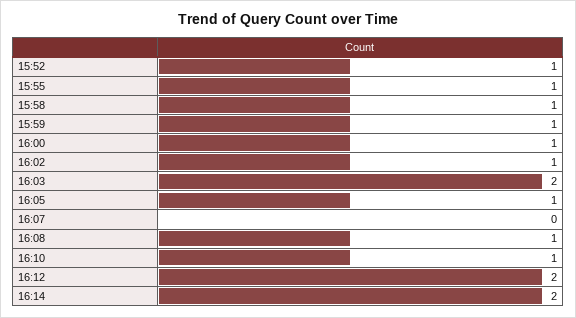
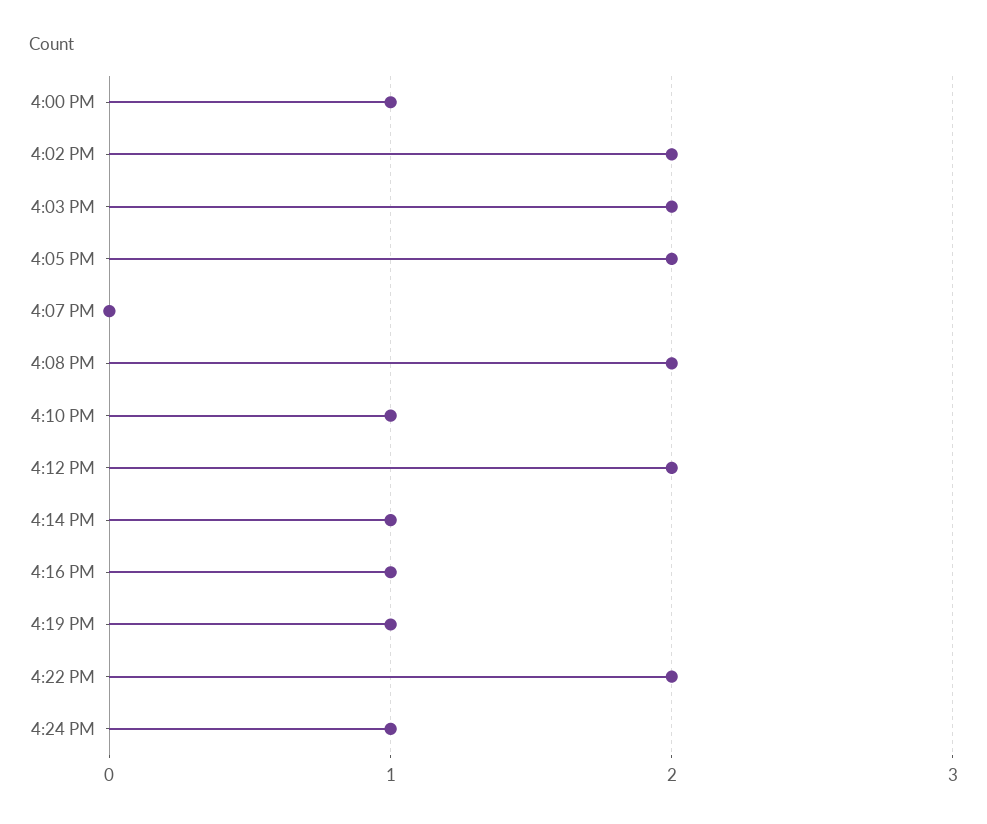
15:52: 1 -> none
15:55: 1 -> none
15:58: 1 -> none
15:59: 1 -> none
16:02: 1 -> 2
16:05: 1 -> 2
16:08: 1 -> 2
16:14: 2 -> 1
4:16 PM: none -> 1
4:19 PM: none -> 1
4:22 PM: none -> 2
4:24 PM: none -> 1

